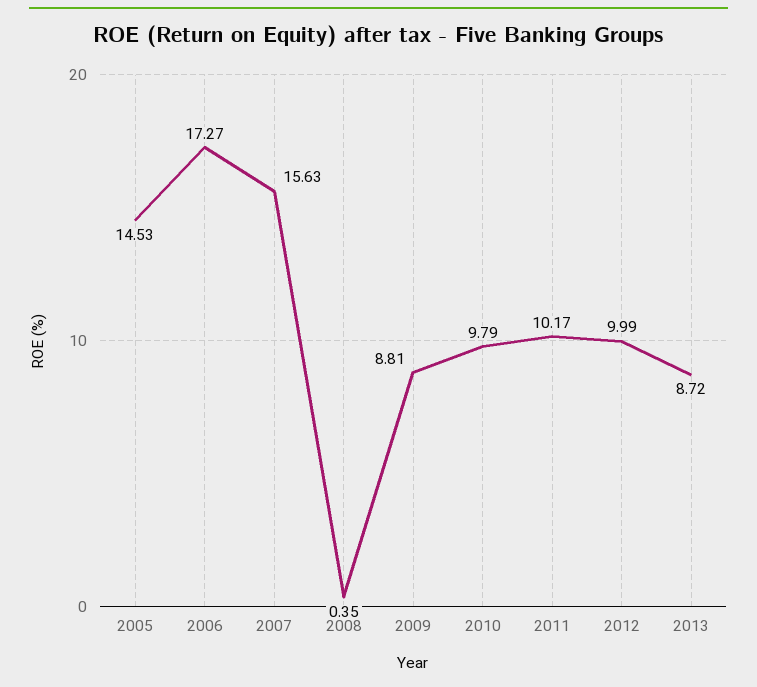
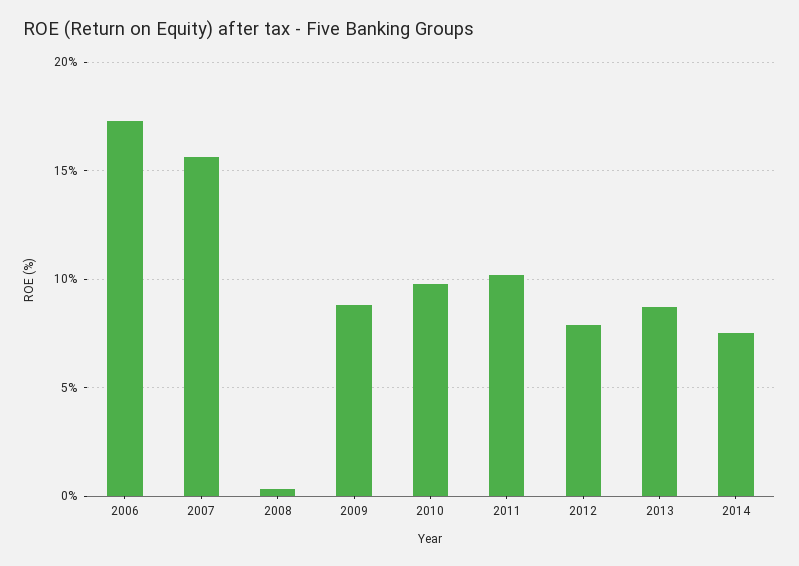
2005: 14.53 -> none
2012: 9.99 -> 8
2014: none -> 7.5

